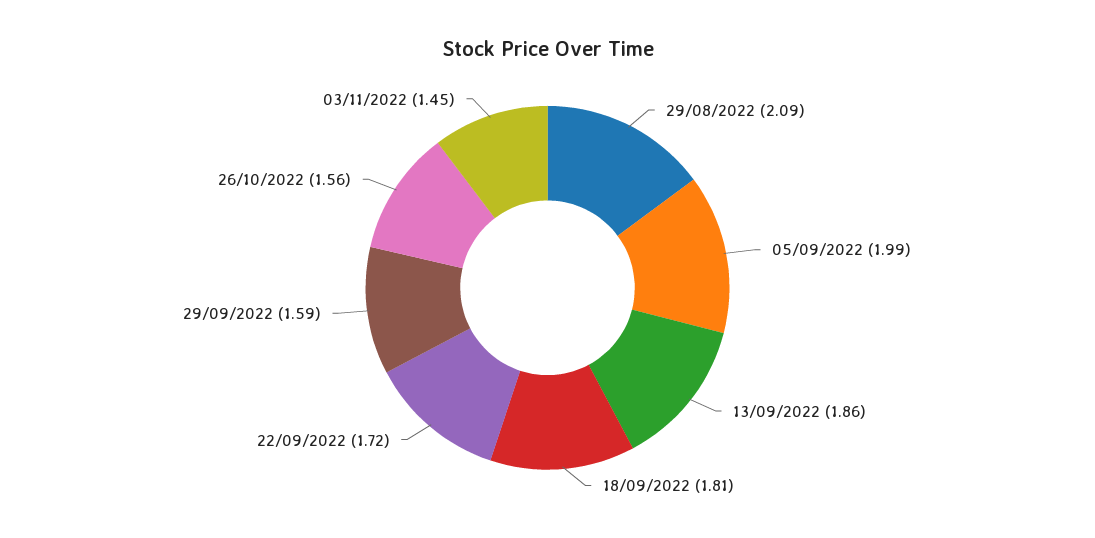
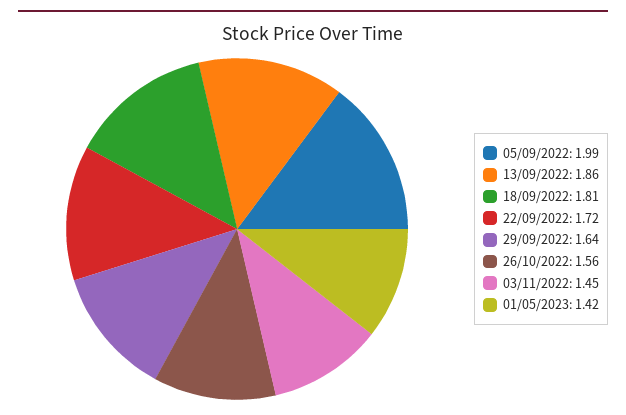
29/08/2022: 2.09 -> none
29/09/2022: 1.59 -> 1.64
01/05/2023: none -> 1.42

